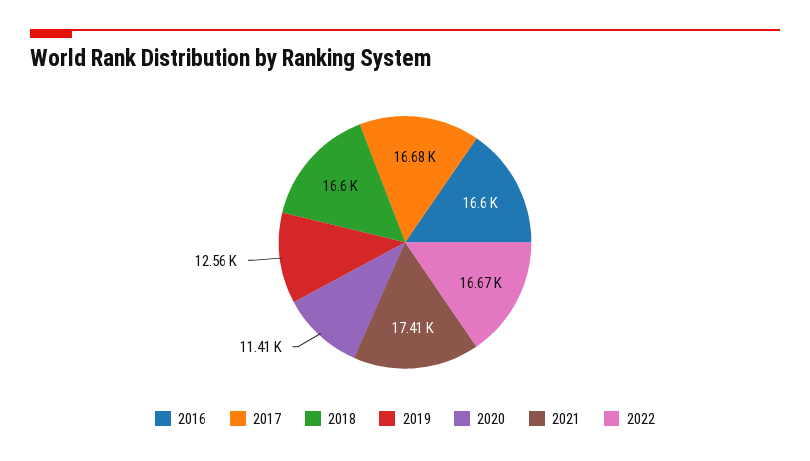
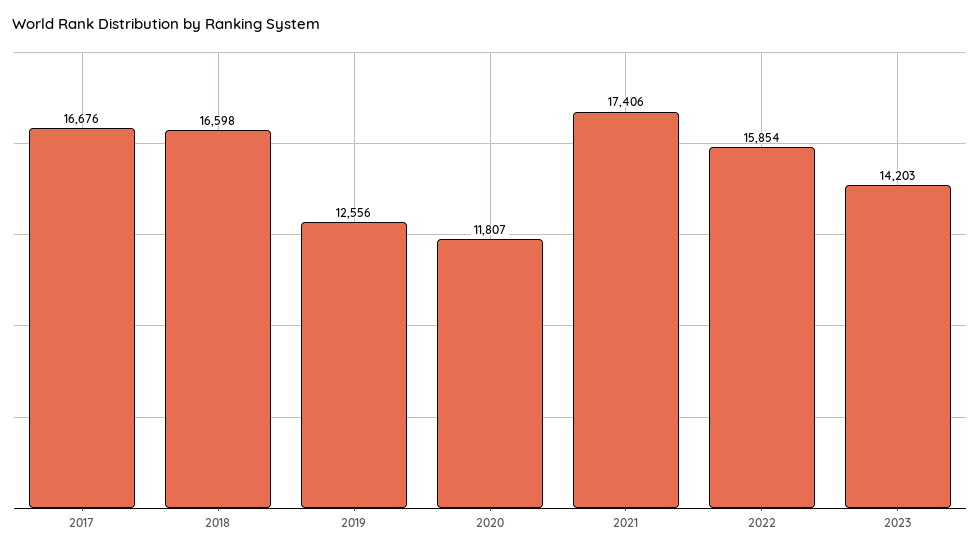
2016: 16600 -> none
2020: 11410 -> 11807
2022: 16670 -> 15854
2023: none -> 14203

